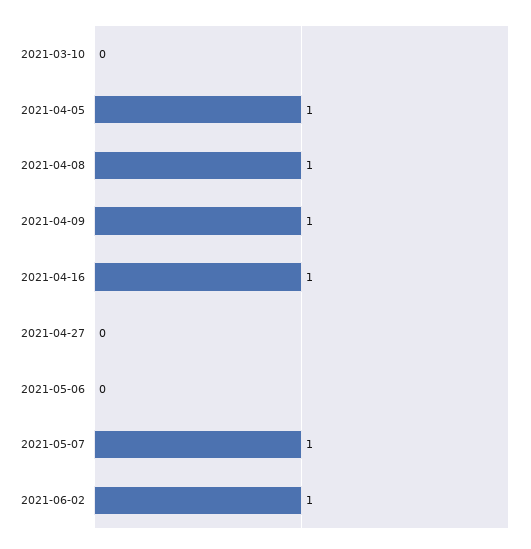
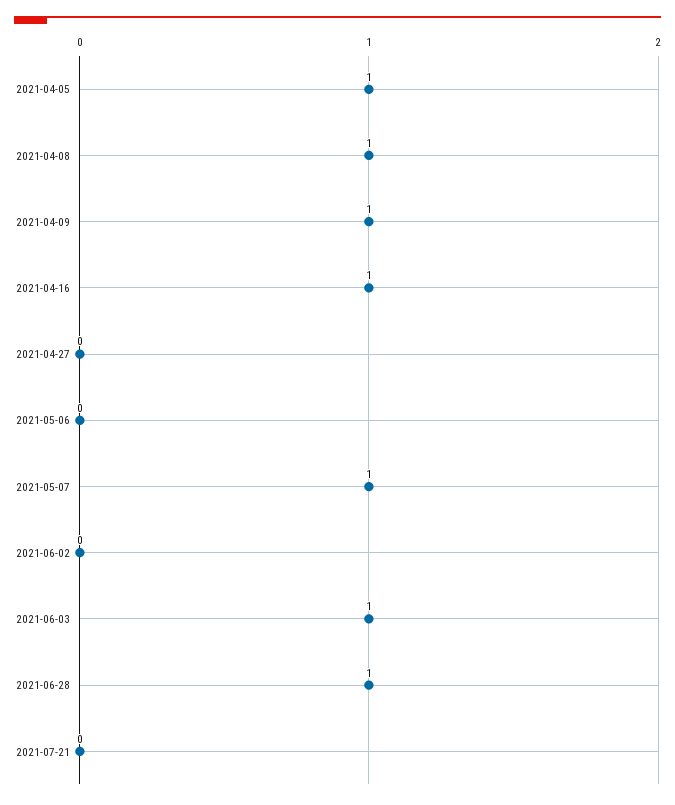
2021-03-10: 0 -> none
2021-06-02: 1 -> 0
2021-06-03: none -> 1
2021-06-28: none -> 1
2021-07-21: none -> 0

